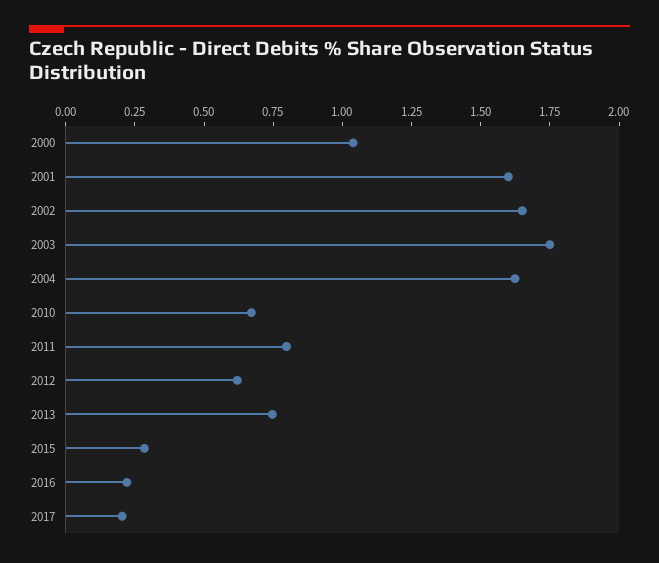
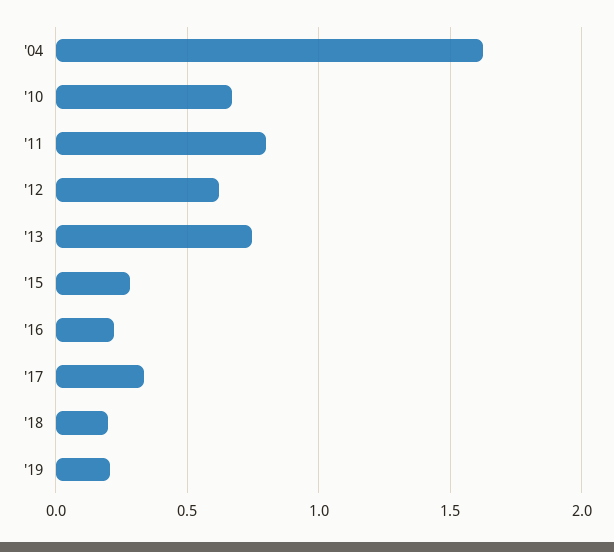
2000: 1.05 -> none
2001: 1.6 -> none
2002: 1.65 -> none
2003: 1.75 -> none
2017: 0.2 -> 0.35
'18: none -> 0.2
'19: none -> 0.2

